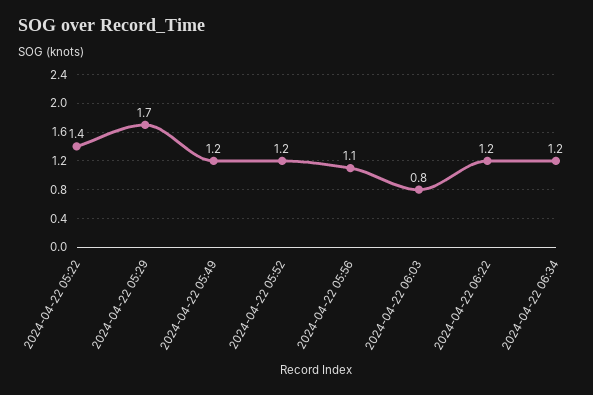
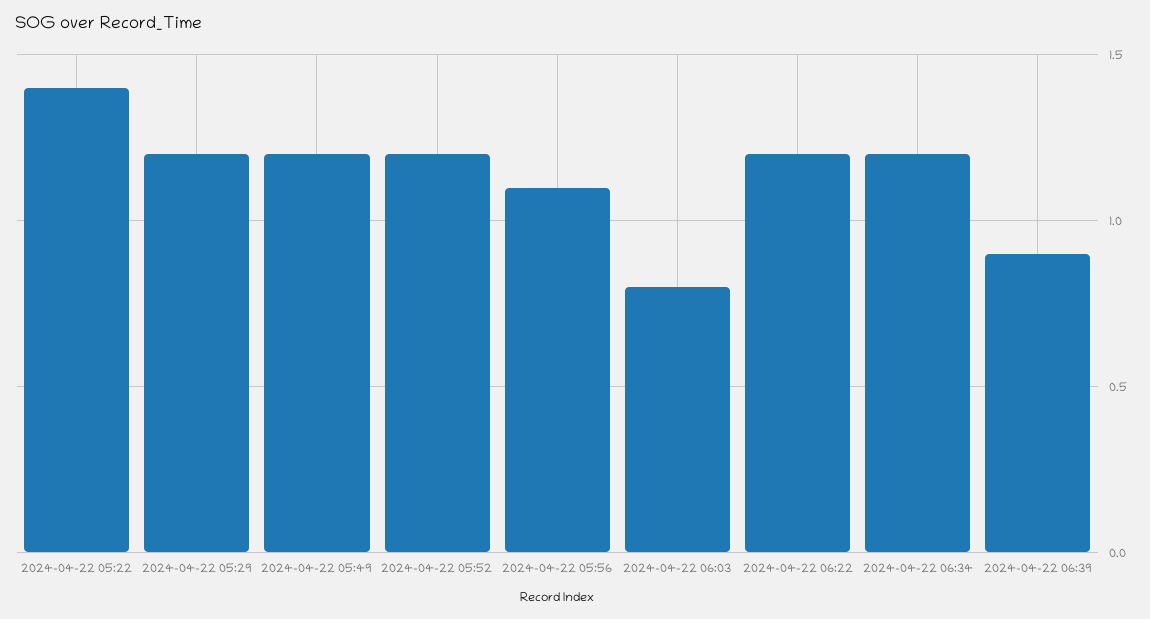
2024-04-22 05:29: 1.7 -> 1.2
2024-04-22 06:39: none -> 0.9

